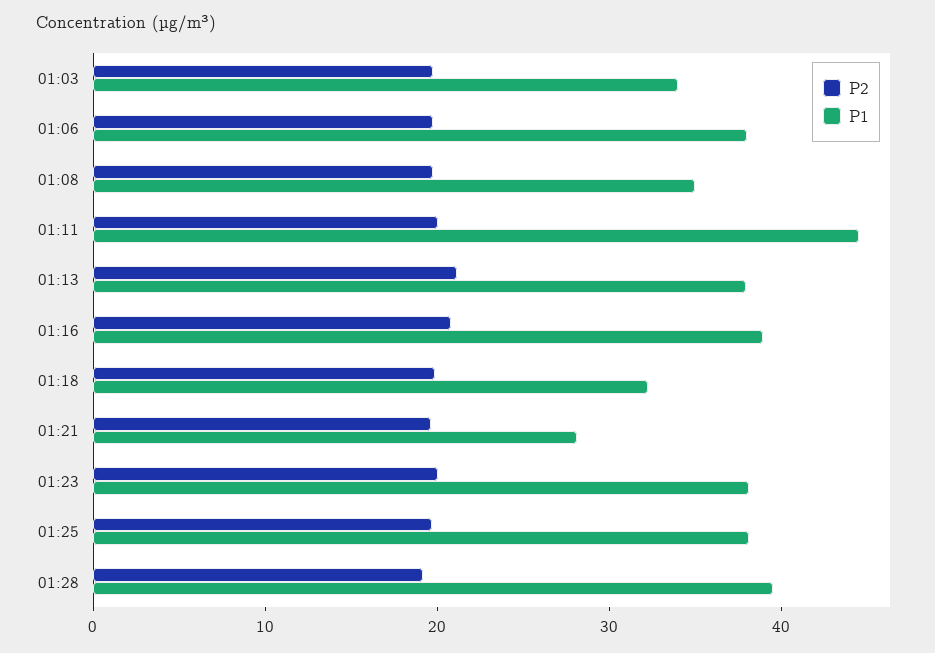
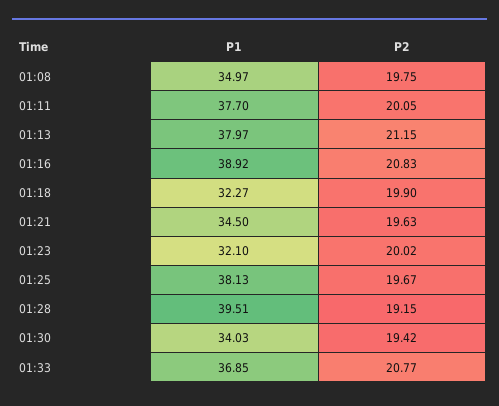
P2, 01:03: 20 -> none
P1, 01:03: 34 -> none
P2, 01:06: 20 -> none
P1, 01:06: 38 -> none
P1, 01:11: 44 -> 37.7
P1, 01:21: 28 -> 34.5
P1, 01:23: 38 -> 32.1
P1, 01:30: none -> 34.03
P2, 01:30: none -> 19.42
P1, 01:33: none -> 36.85
P2, 01:33: none -> 20.77

